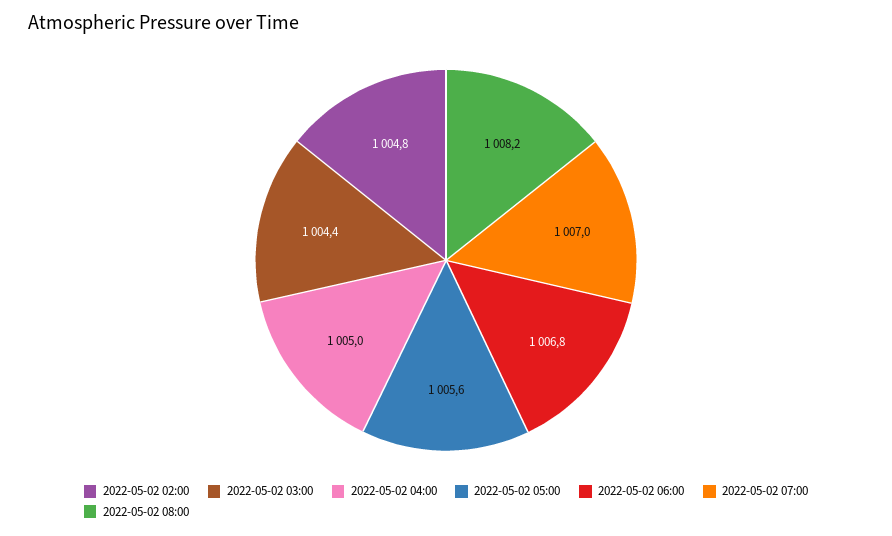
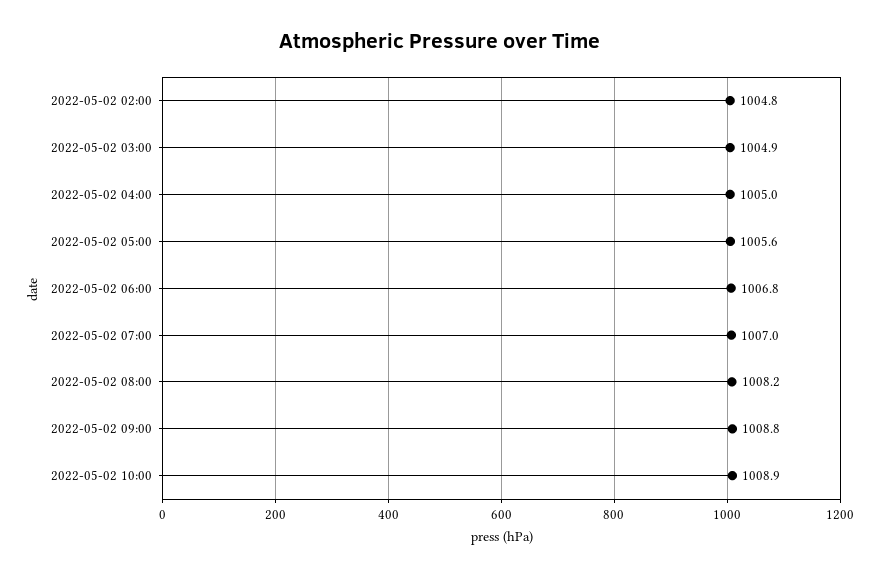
2022-05-02 03:00: 1004.4 -> 1004.9
2022-05-02 09:00: none -> 1008.8
2022-05-02 10:00: none -> 1008.9

